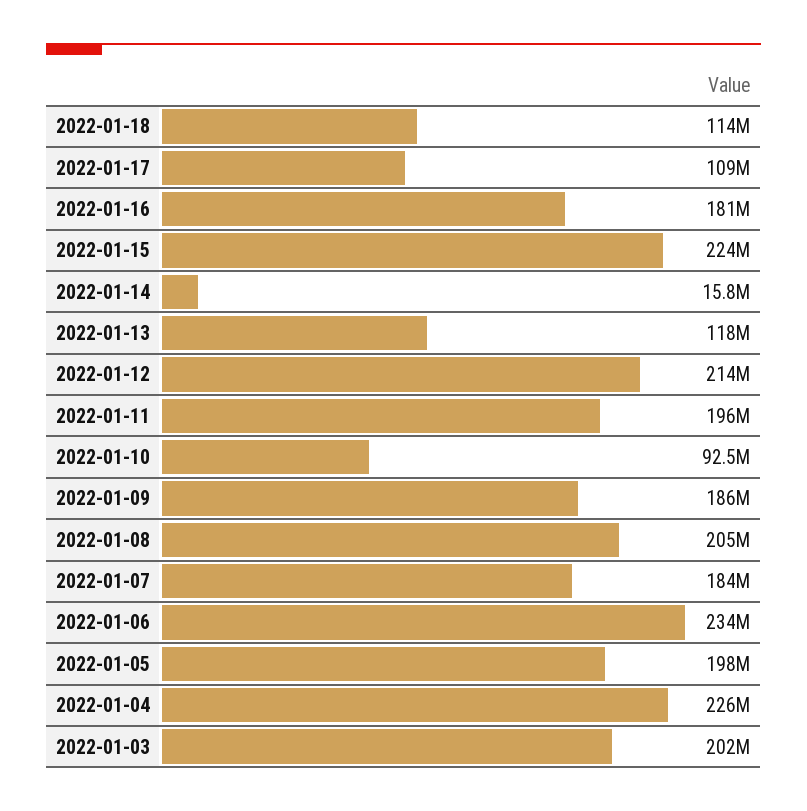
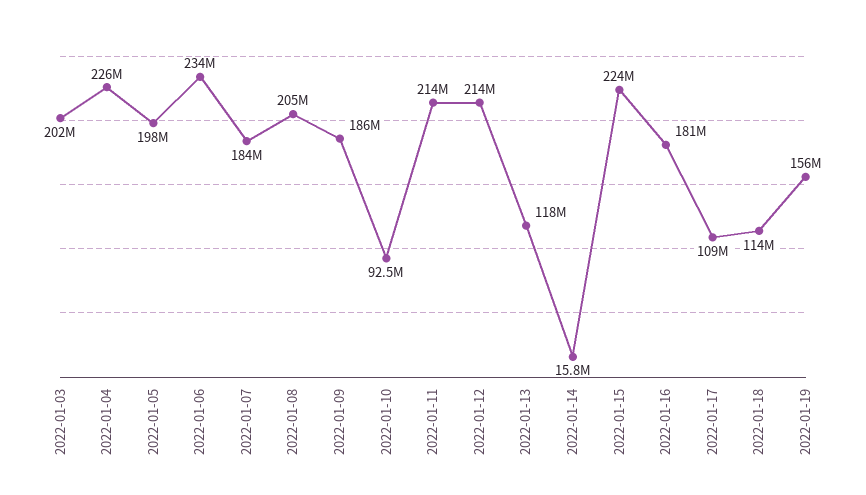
2022-01-11: 196000000 -> 214000000
2022-01-19: none -> 156000000

